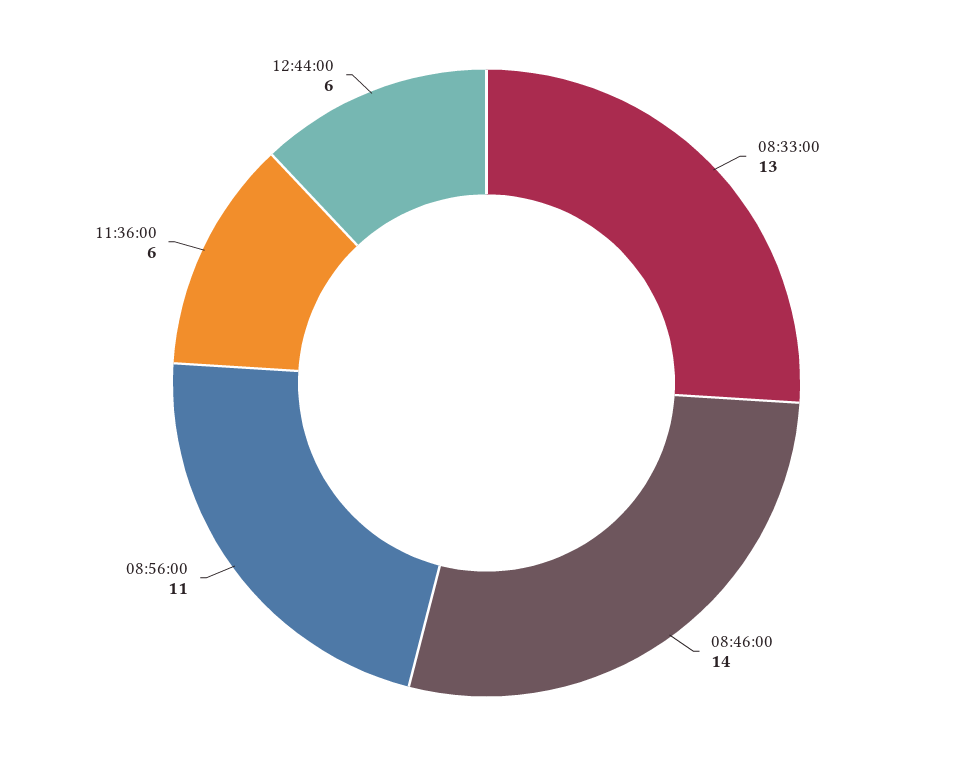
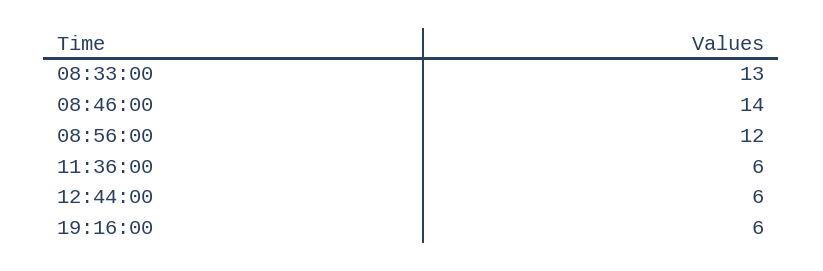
08:56:00: 11 -> 12
19:16:00: none -> 6

